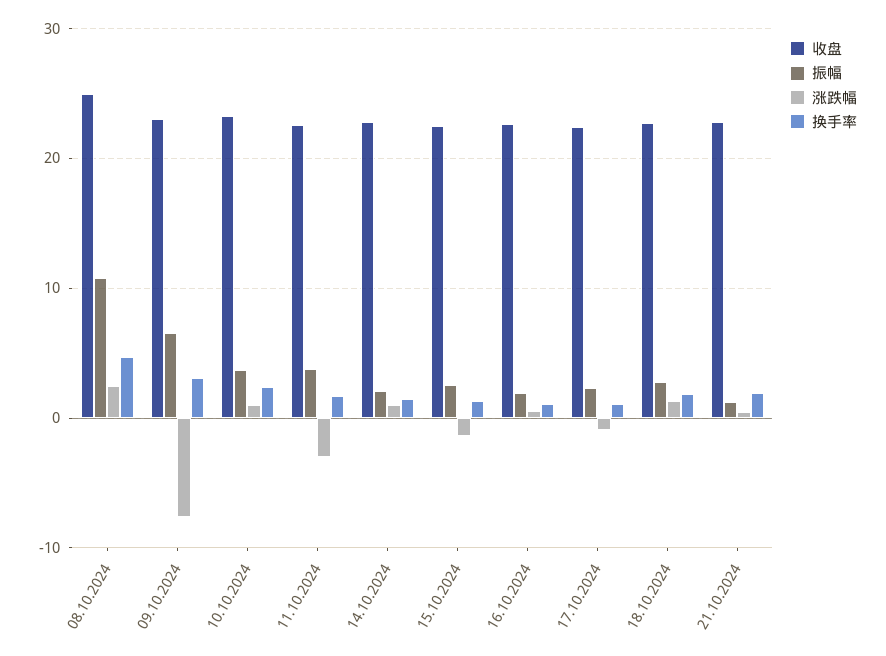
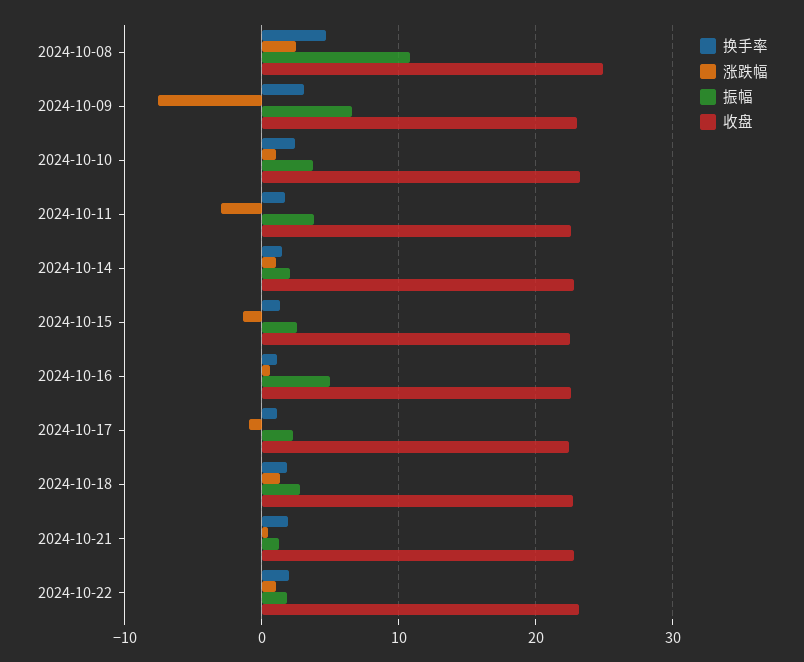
振幅, 16.10.2024: 2 -> 5
换手率, 2024-10-22: none -> 2
涨跌幅, 2024-10-22: none -> 1
振幅, 2024-10-22: none -> 2
收盘, 2024-10-22: none -> 23

